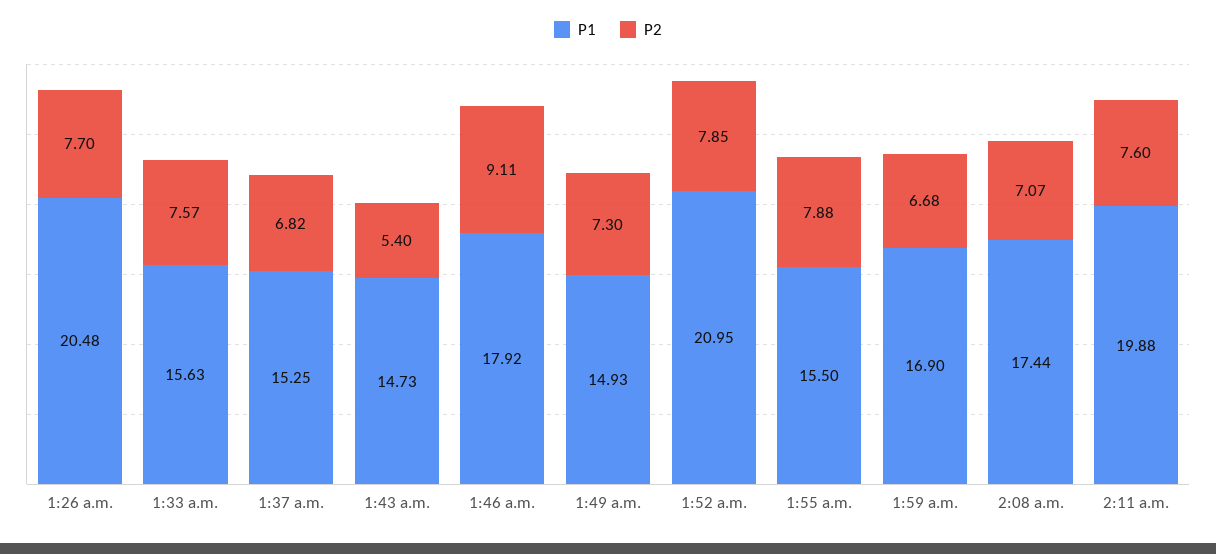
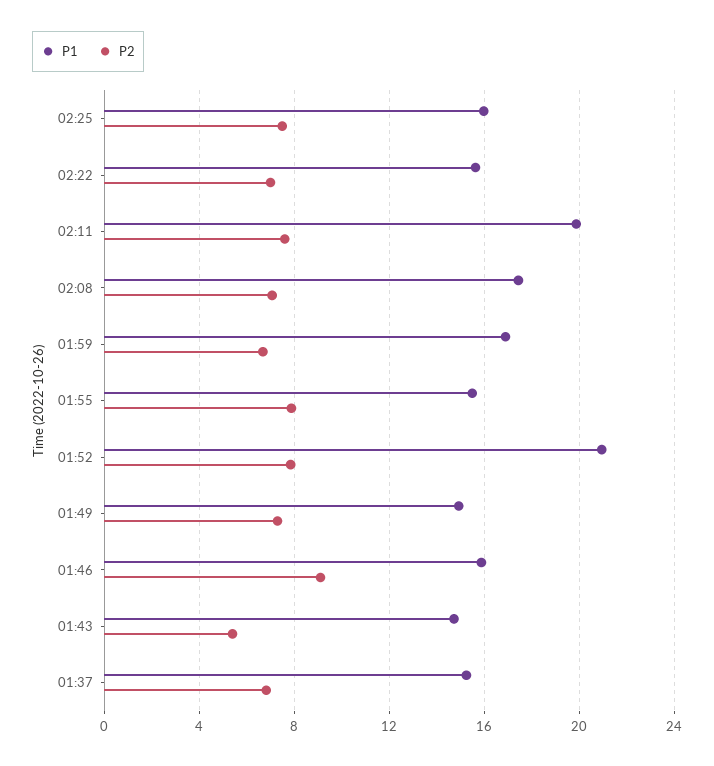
P1, 1:26 a.m.: 20.48 -> none
P2, 1:26 a.m.: 7.7 -> none
P1, 1:33 a.m.: 15.63 -> none
P2, 1:33 a.m.: 7.57 -> none
P1, 1:46 a.m.: 17.92 -> 16
P1, 02:25: none -> 16
P2, 02:25: none -> 7.5
P1, 02:22: none -> 15.5
P2, 02:22: none -> 7

